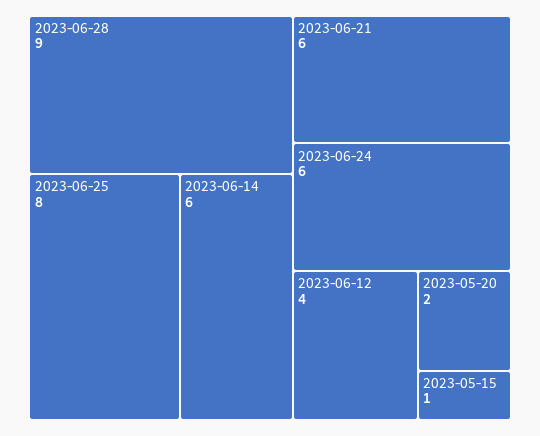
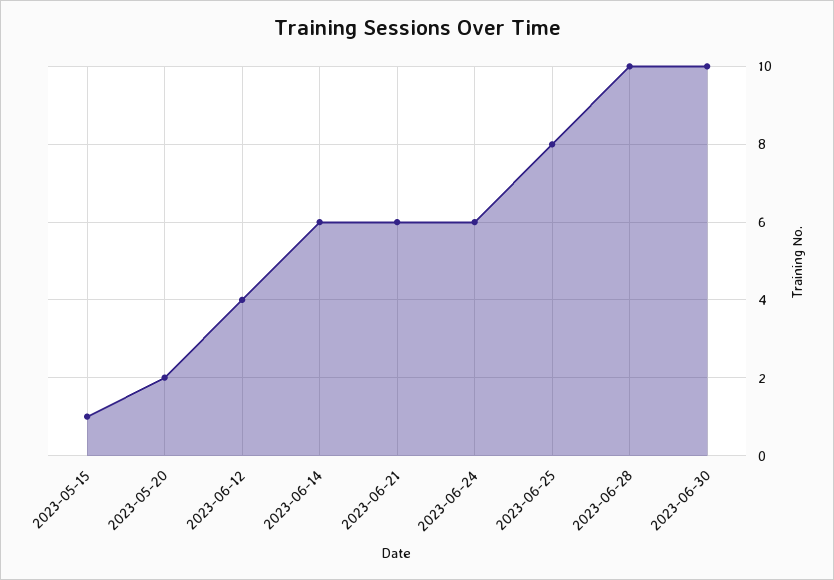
2023-06-28: 9 -> 10
2023-06-30: none -> 10

